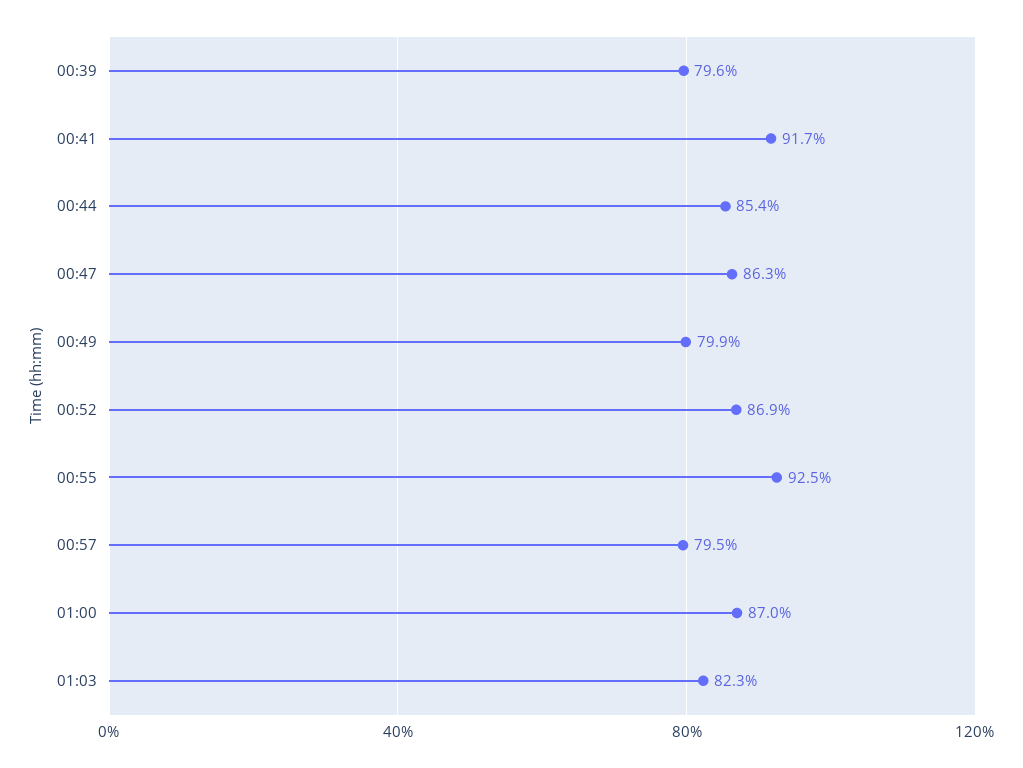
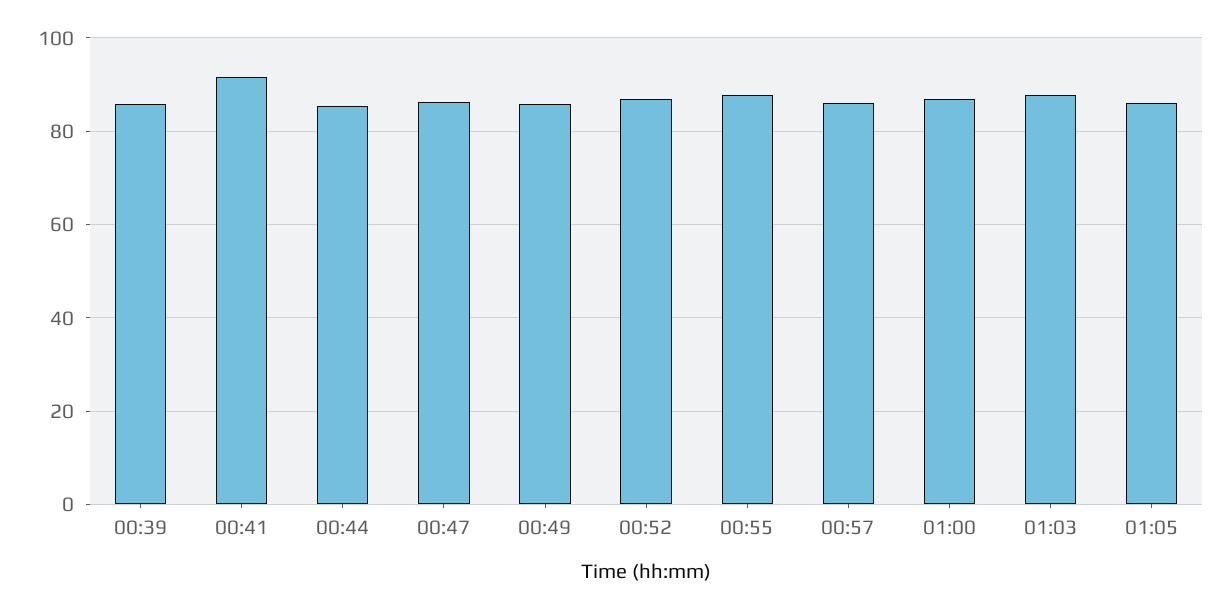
00:39: 79.6 -> 86
00:49: 79.9 -> 86
00:55: 92.5 -> 88
00:57: 79.5 -> 86
01:03: 82.3 -> 88
01:05: none -> 86

